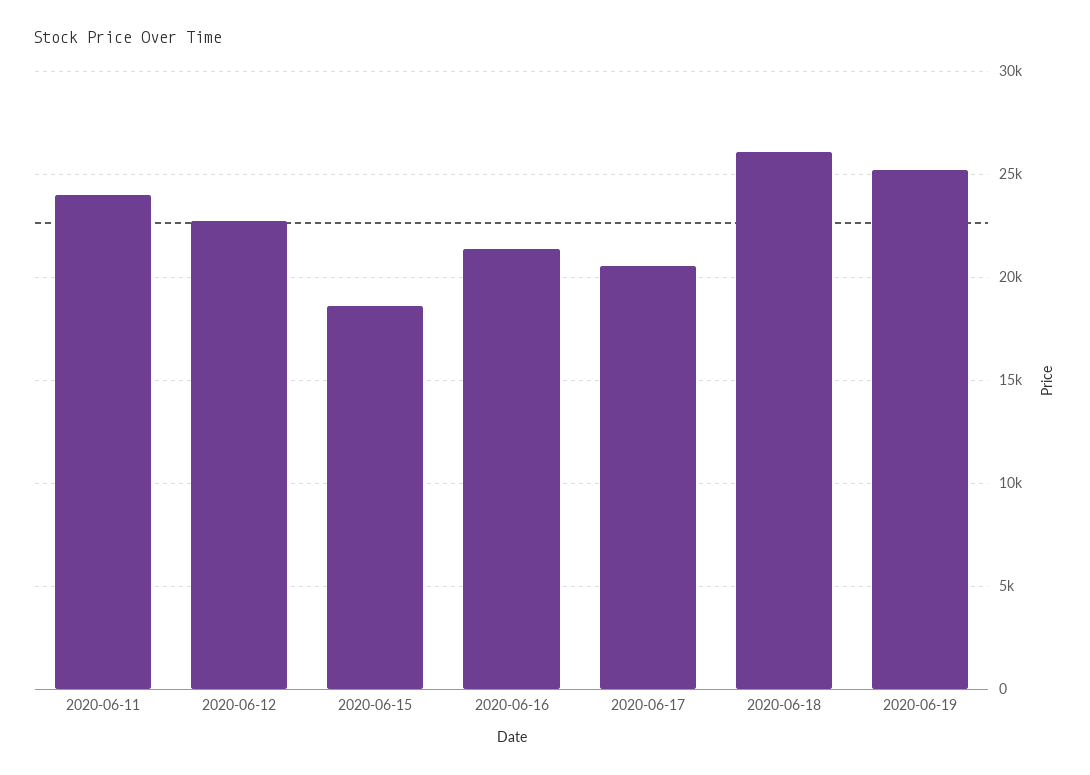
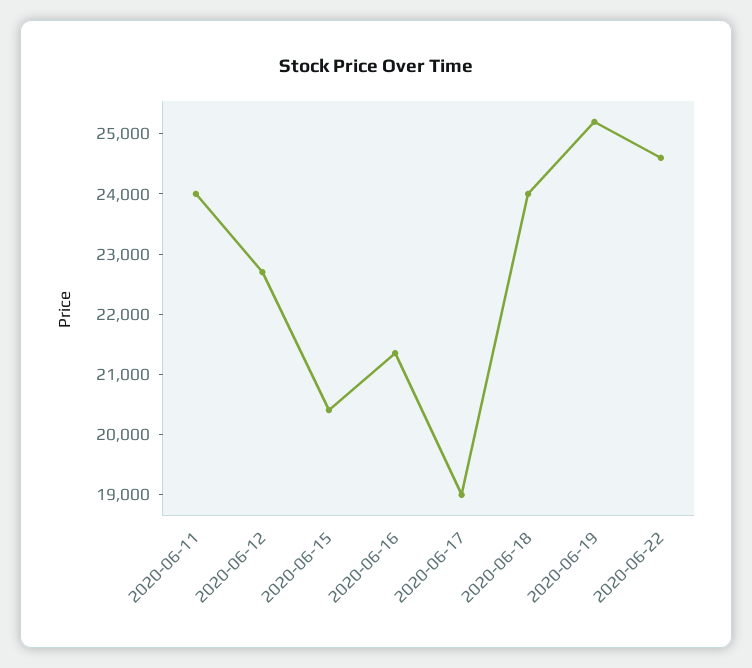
2020-06-15: 18500 -> 20400
2020-06-17: 20500 -> 19000
2020-06-18: 26000 -> 24000
2020-06-22: none -> 24600

